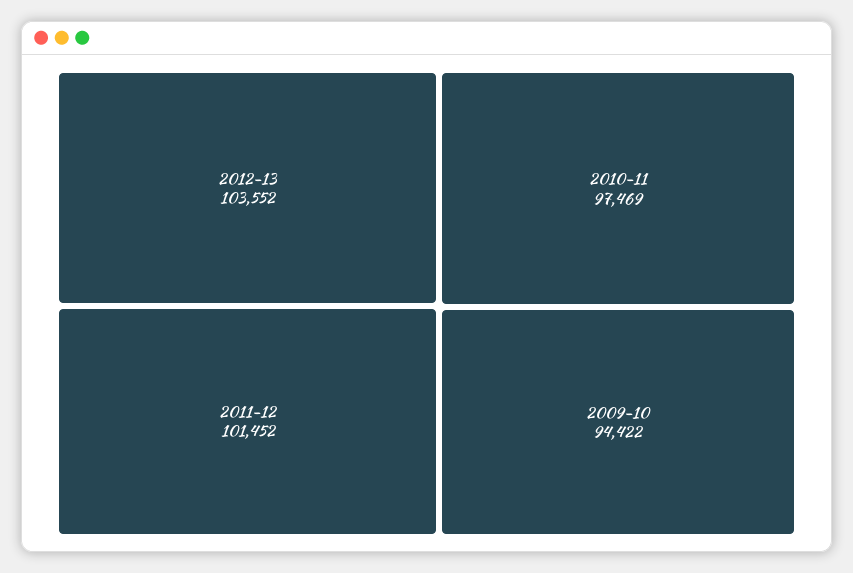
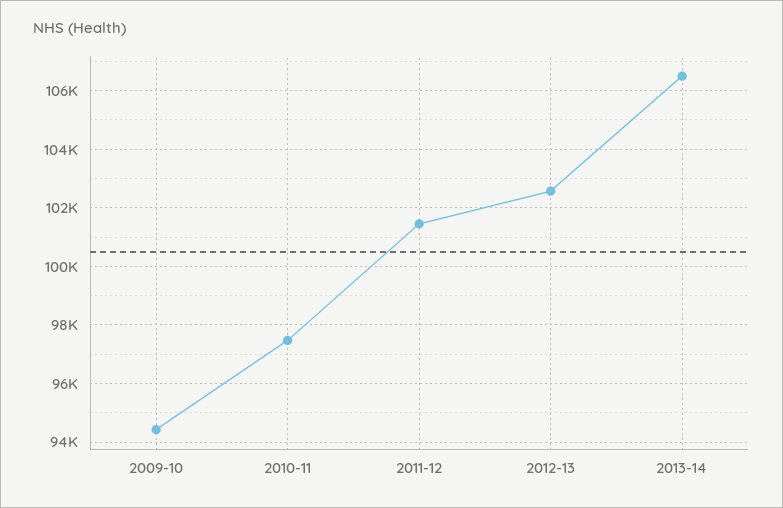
2012-13: 103552 -> 102500
2013-14: none -> 106500

